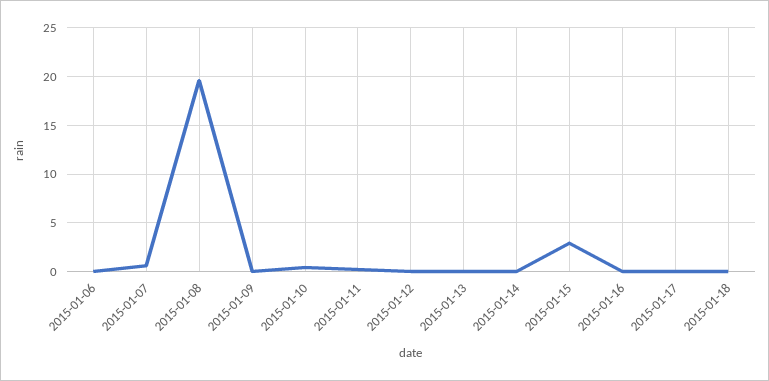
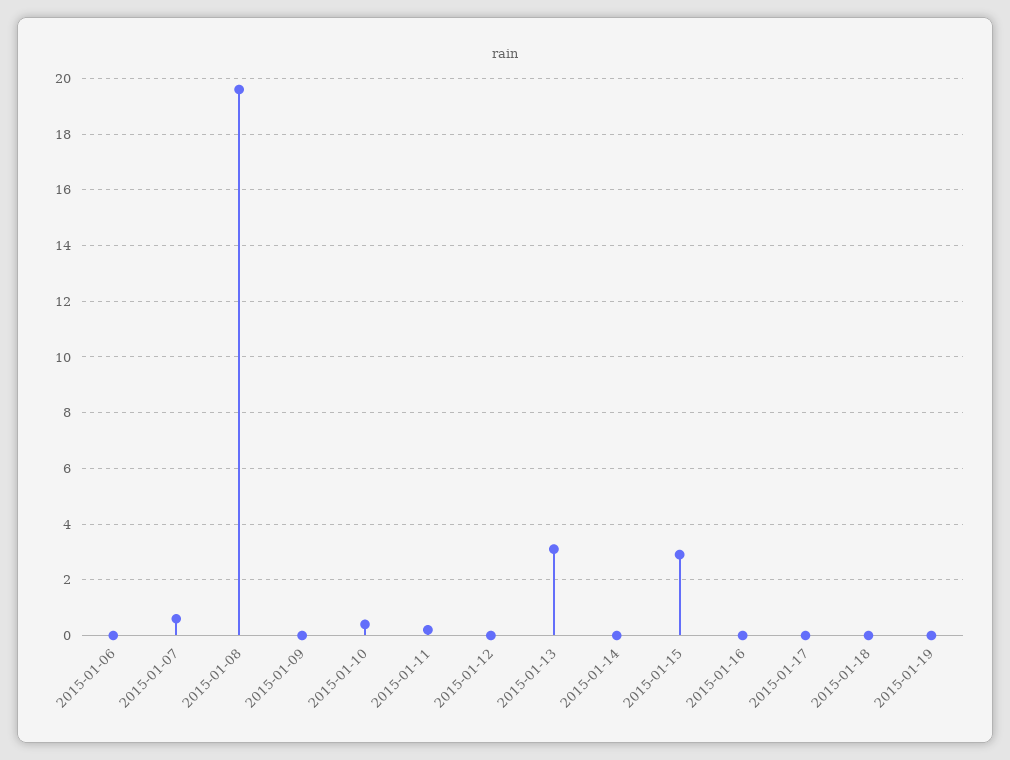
2015-01-13: 0 -> 3
2015-01-19: none -> 0

